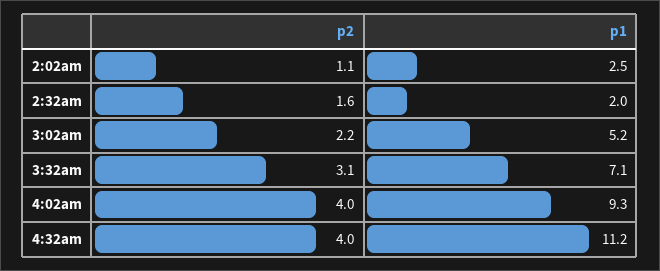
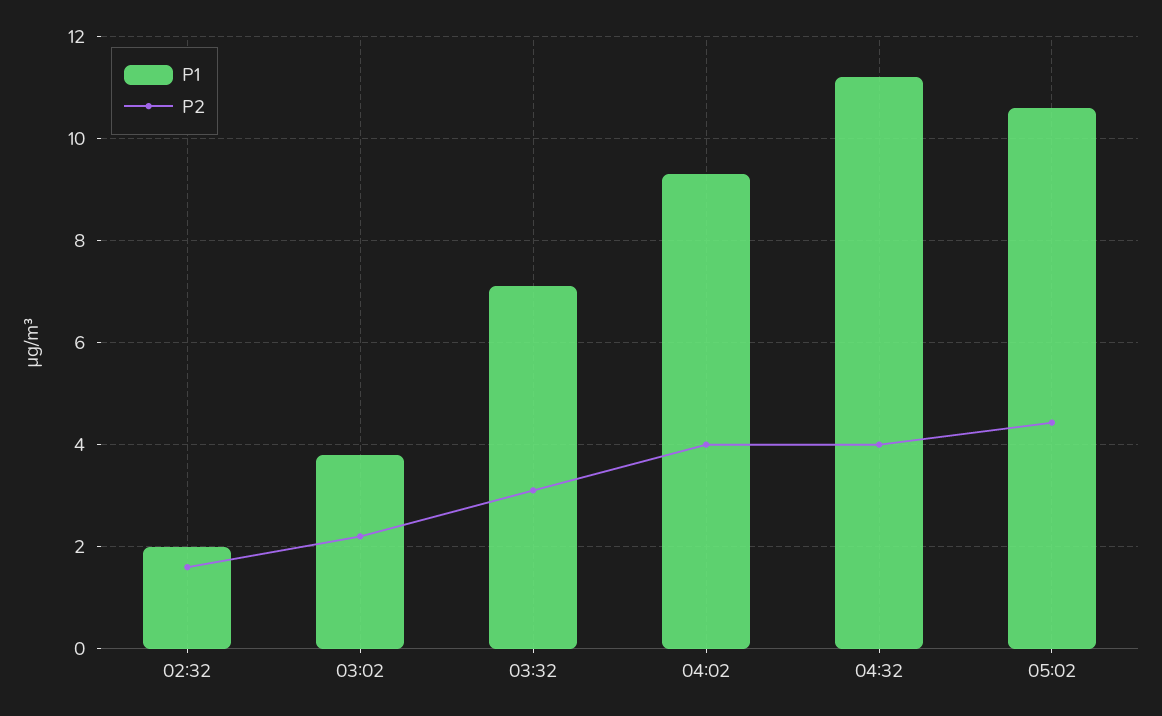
p2, 2:02am: 1.1 -> none
p1, 2:02am: 2.5 -> none
p1, 3:02am: 5.2 -> 3.8
p1, 05:02: none -> 10.6
p2, 05:02: none -> 4.4

